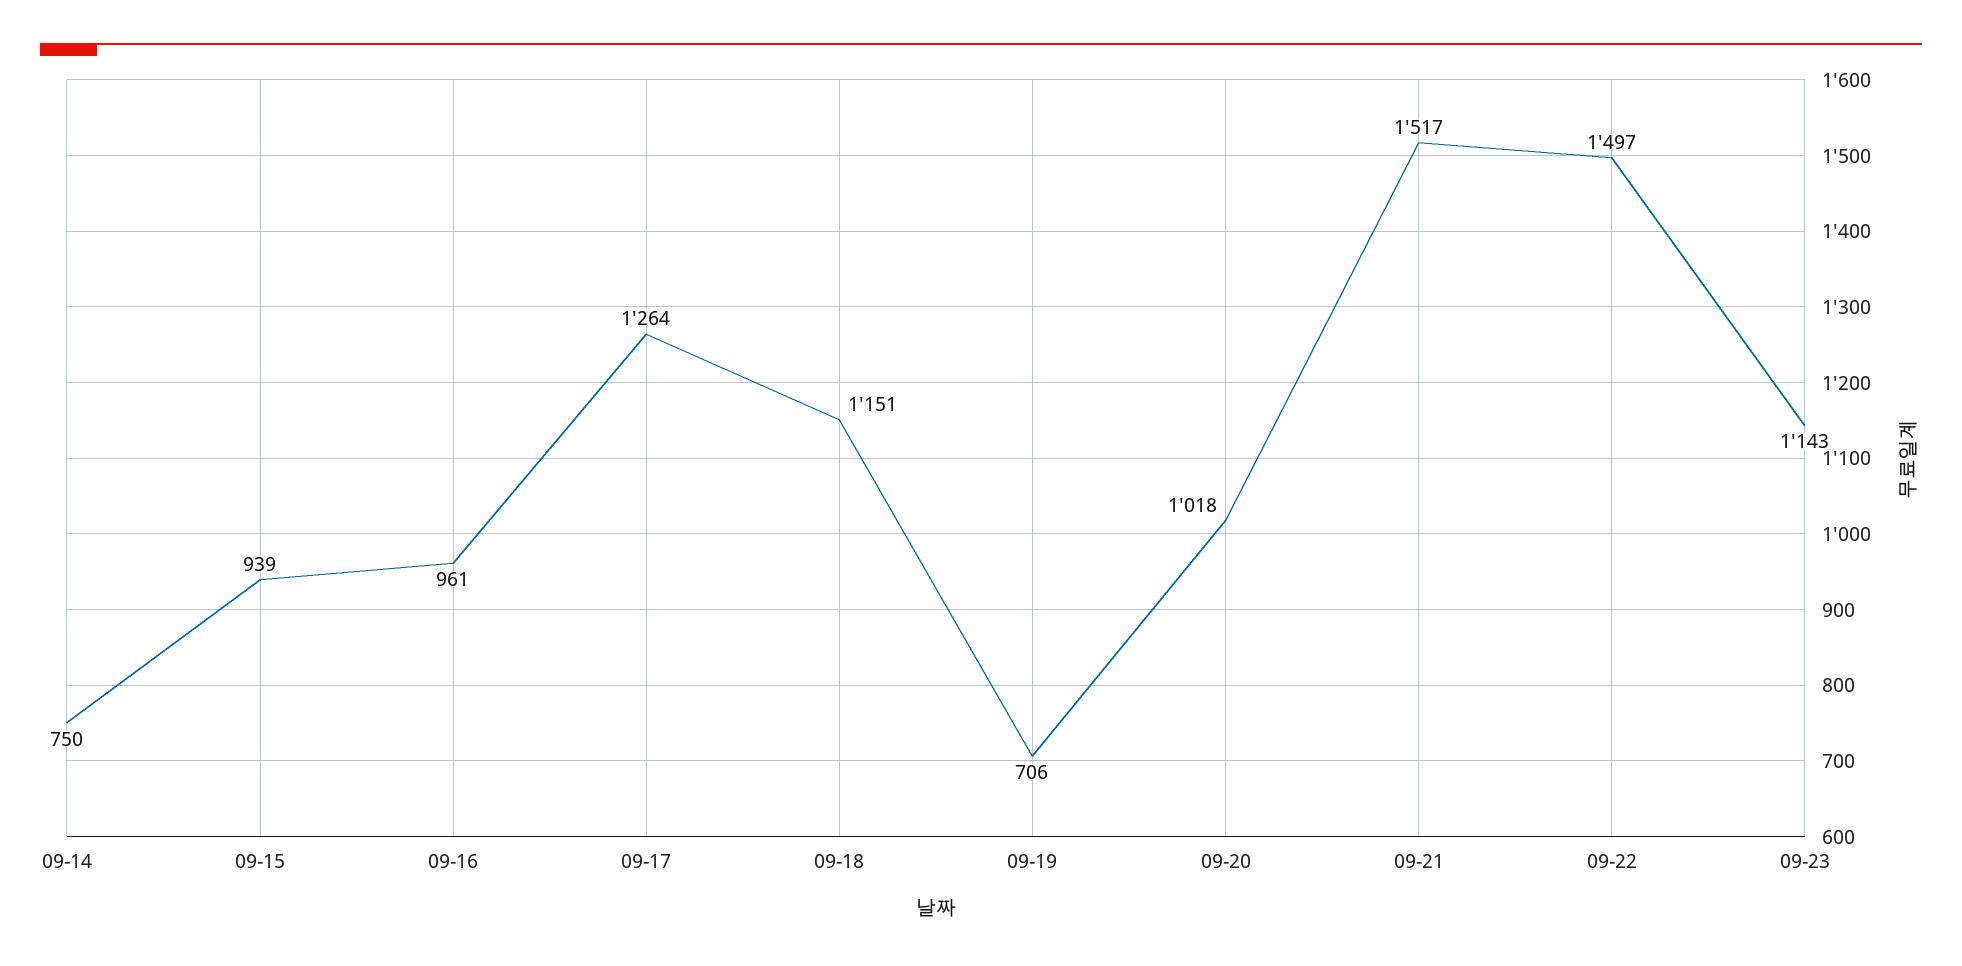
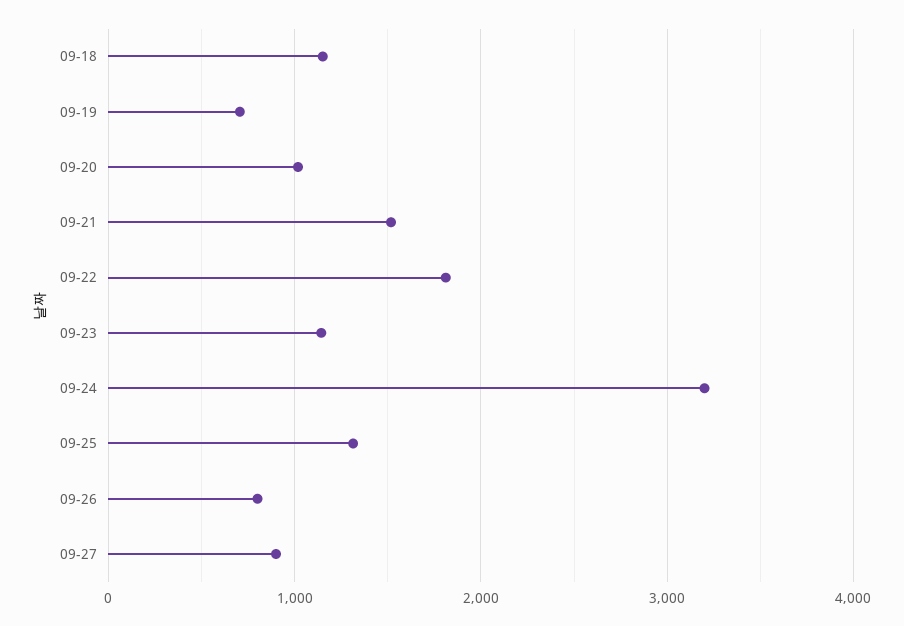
09-14: 750 -> none
09-15: 939 -> none
09-16: 961 -> none
09-17: 1264 -> none
09-22: 1497 -> 1800
09-24: none -> 3200
09-25: none -> 1300
09-26: none -> 800
09-27: none -> 900

